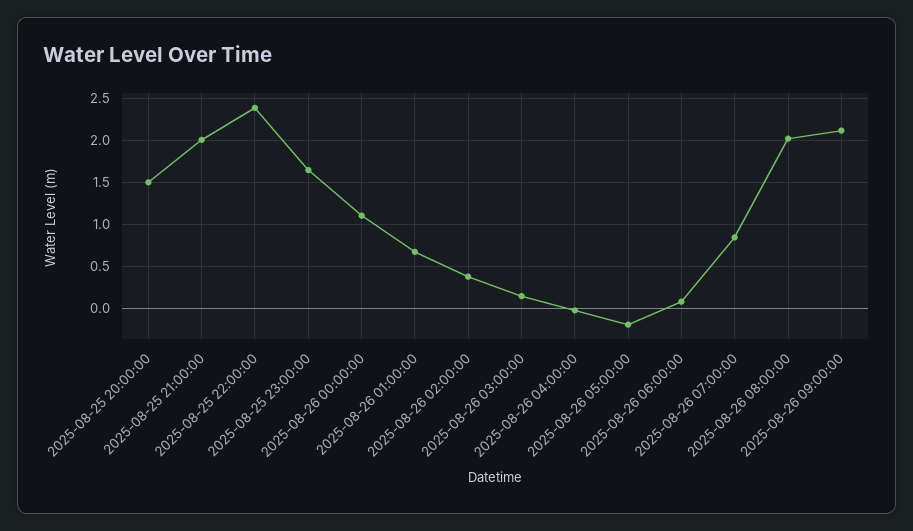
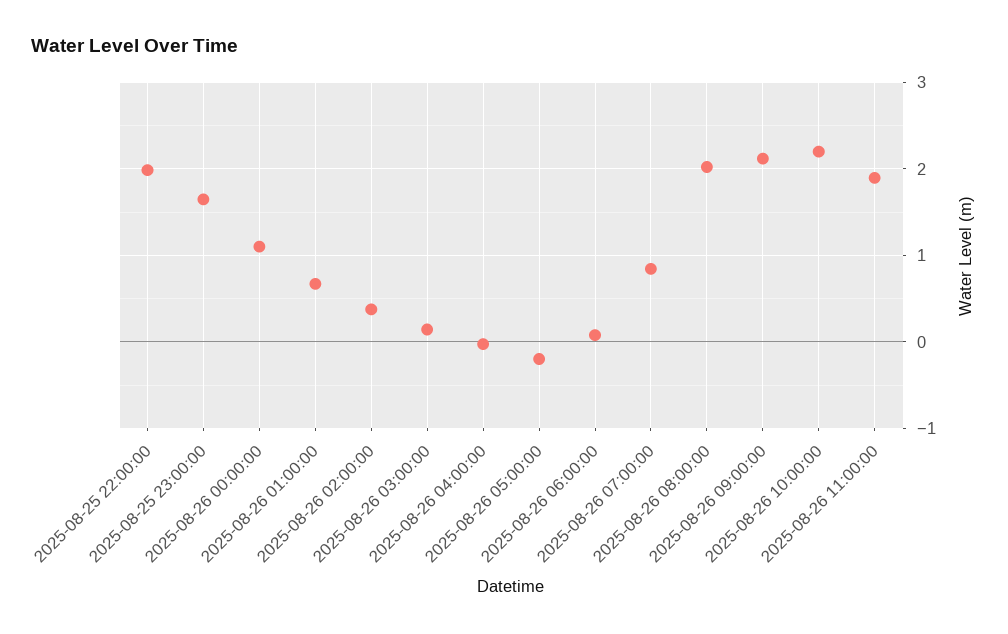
2025-08-25 20:00:00: 1.5 -> none
2025-08-25 21:00:00: 2 -> none
2025-08-25 22:00:00: 2.4 -> 2
2025-08-26 10:00:00: none -> 2.2
2025-08-26 11:00:00: none -> 1.9

